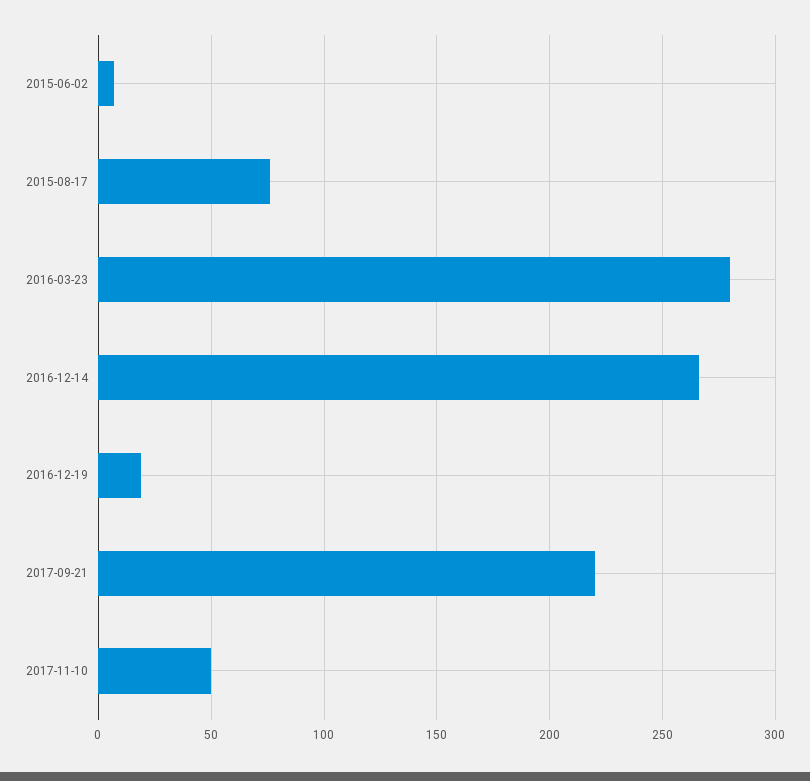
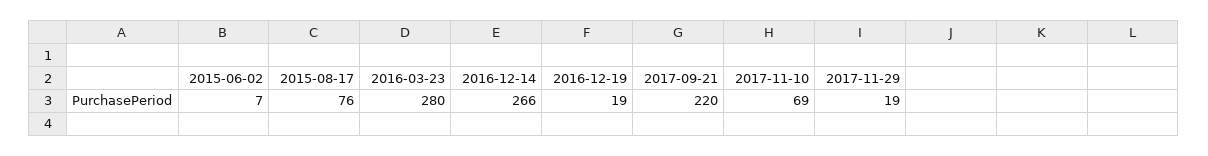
2017-11-10: 50 -> 69
2017-11-29: none -> 19

